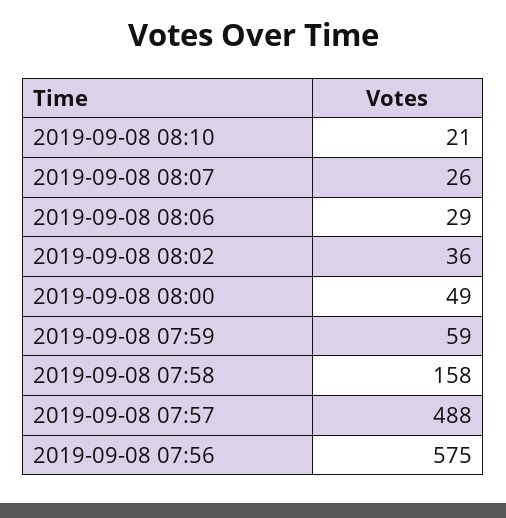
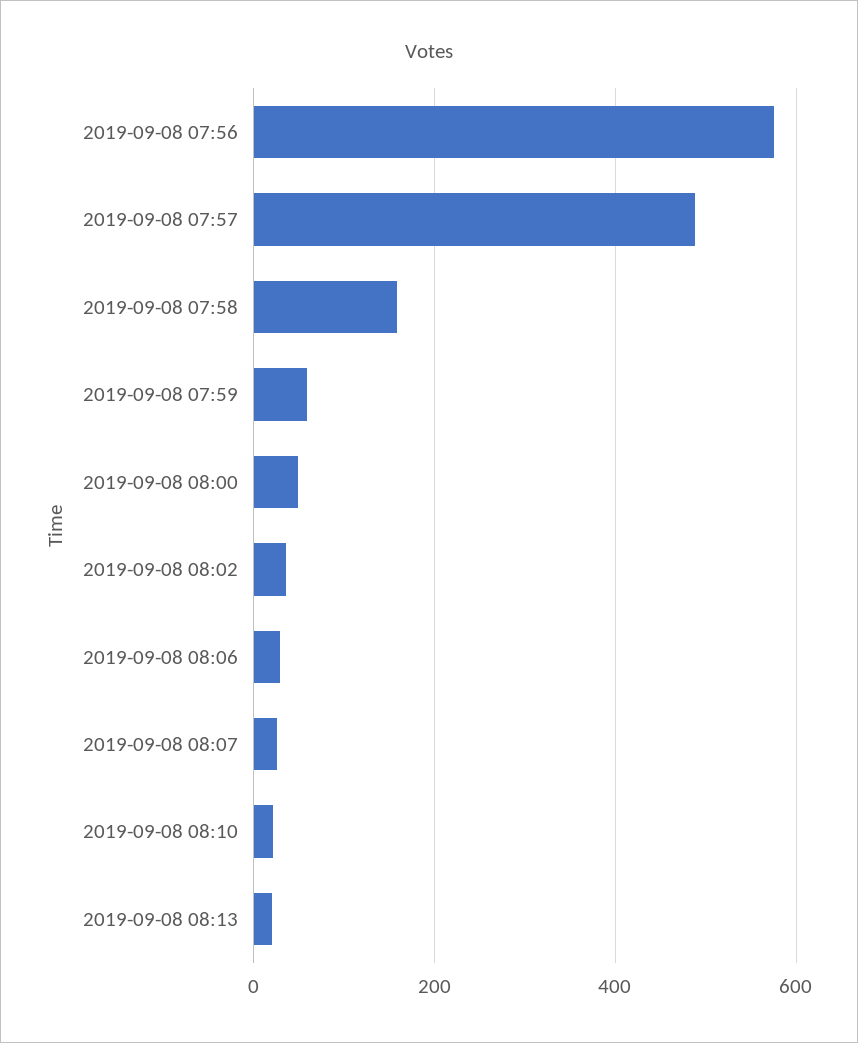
2019-09-08 08:13: none -> 20

